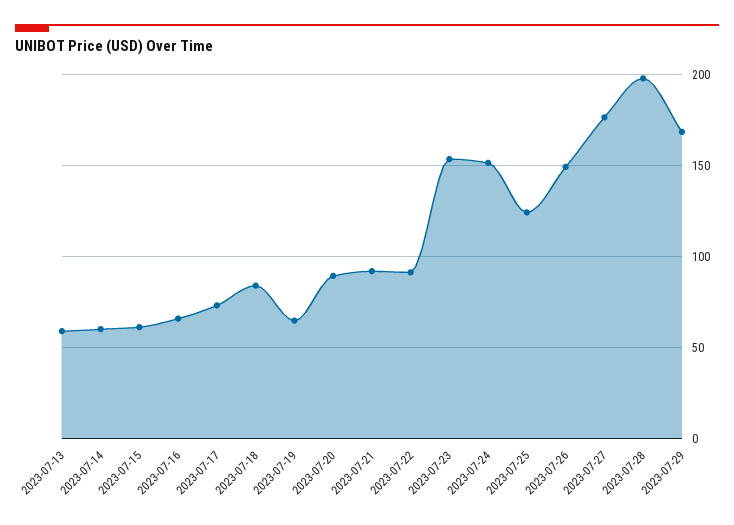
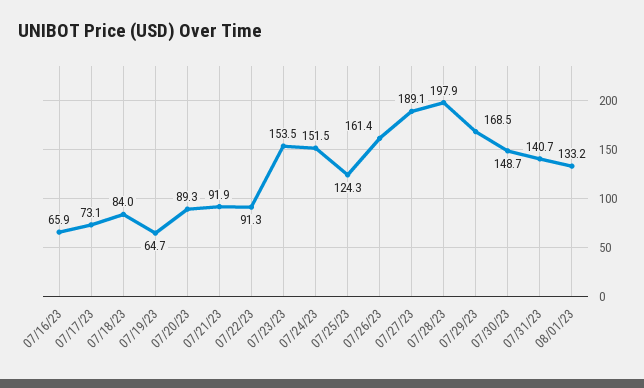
2023-07-13: 60 -> none
2023-07-14: 60 -> none
2023-07-15: 60 -> none
2023-07-26: 150 -> 161.4
2023-07-27: 175 -> 189.1
07/30/23: none -> 148.7
07/31/23: none -> 140.7
08/01/23: none -> 133.2

